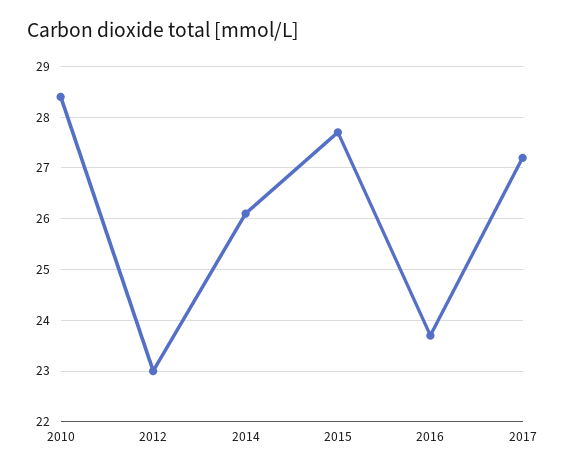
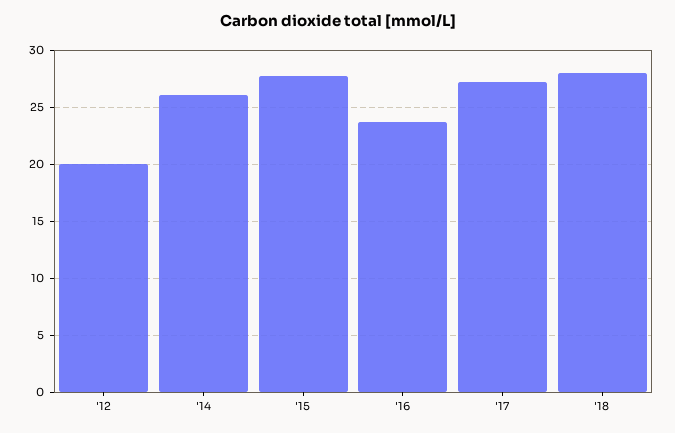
2010: 28.5 -> none
2012: 23 -> 20
'18: none -> 28

